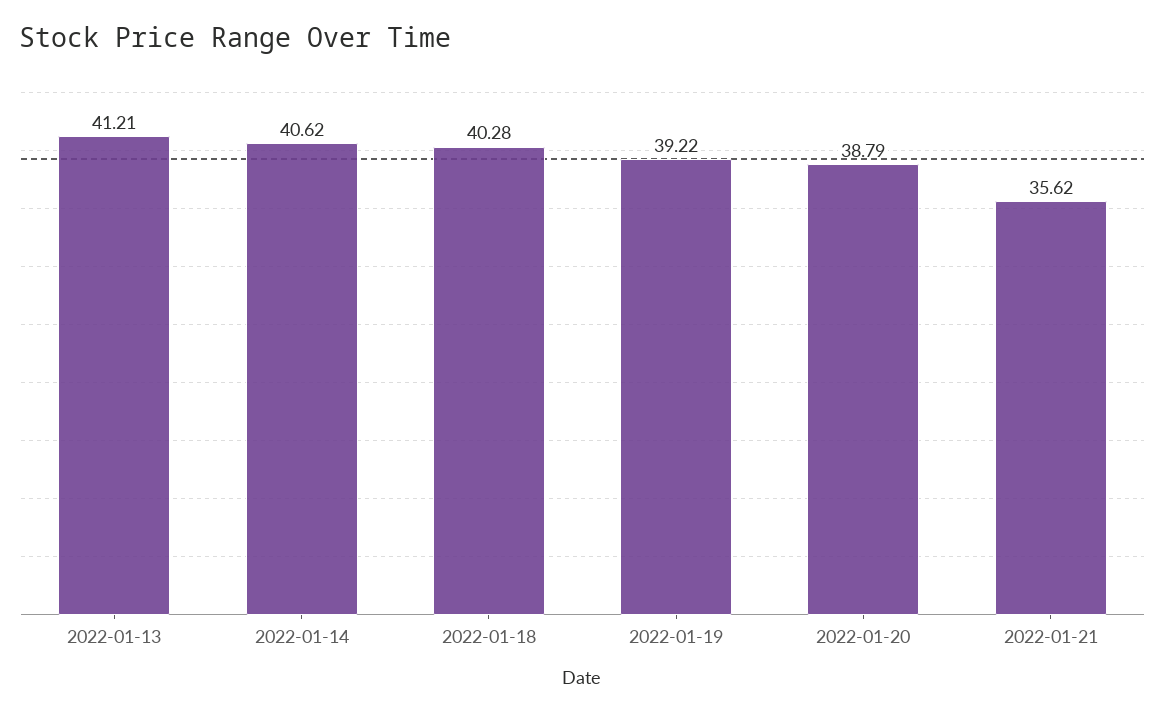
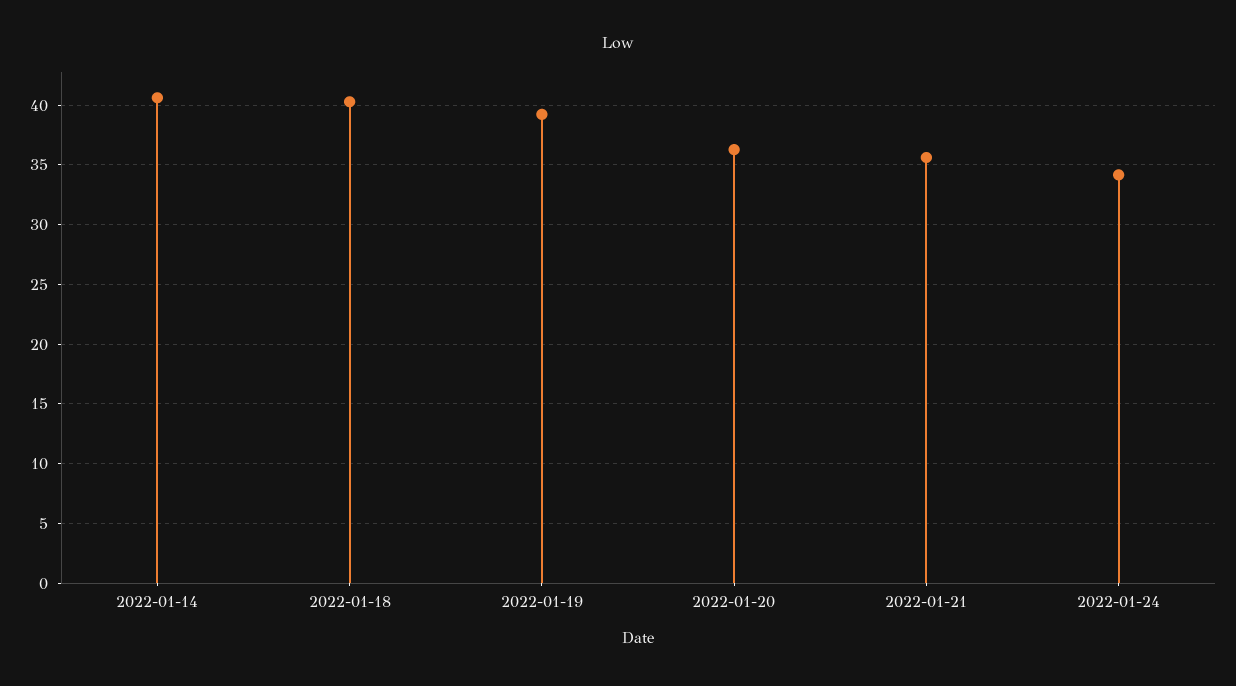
2022-01-13: 41.21 -> none
2022-01-20: 38.79 -> 36
2022-01-24: none -> 34

